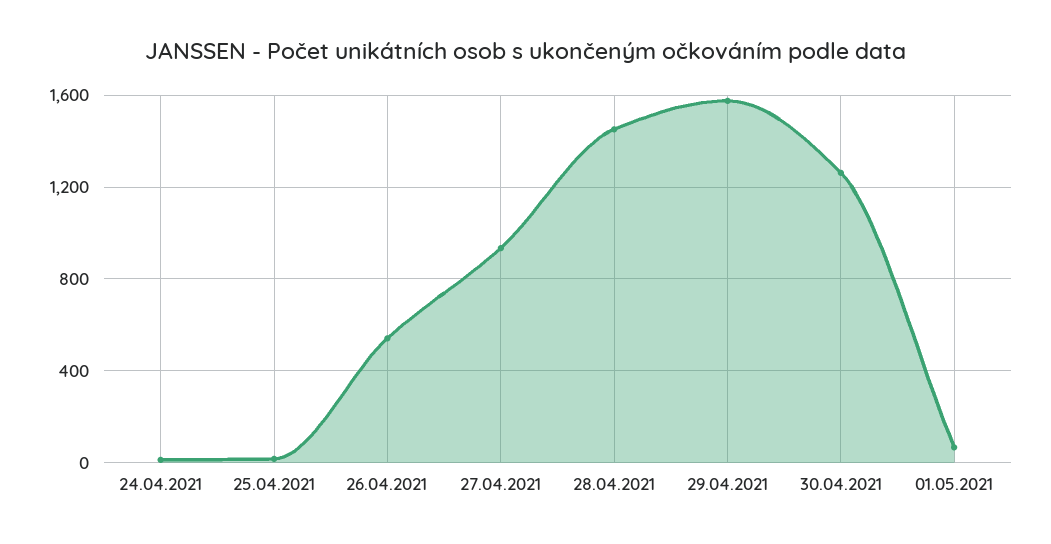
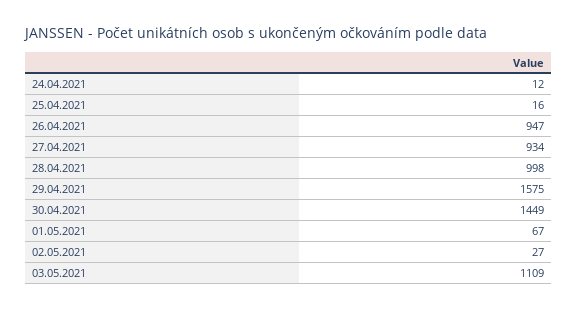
26.04.2021: 550 -> 947
28.04.2021: 1450 -> 998
30.04.2021: 1250 -> 1449
02.05.2021: none -> 27
03.05.2021: none -> 1109

